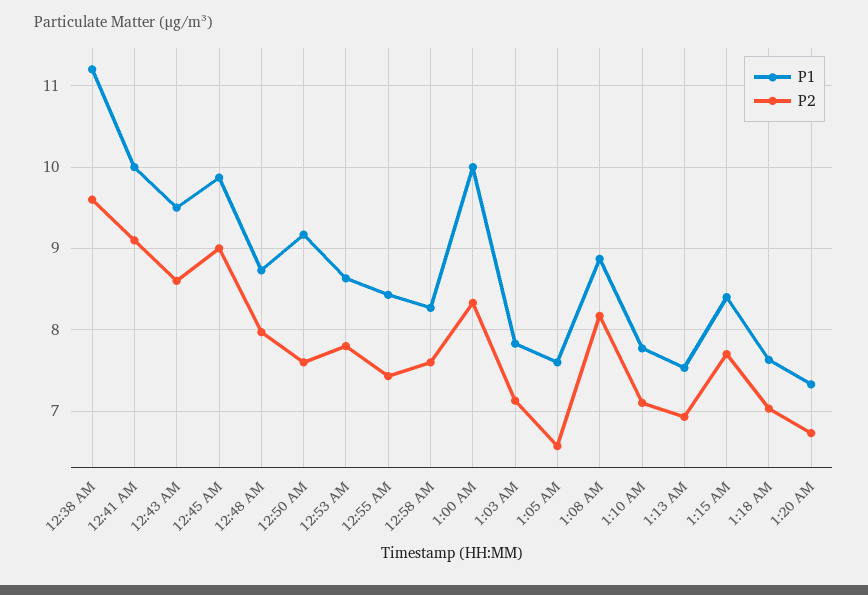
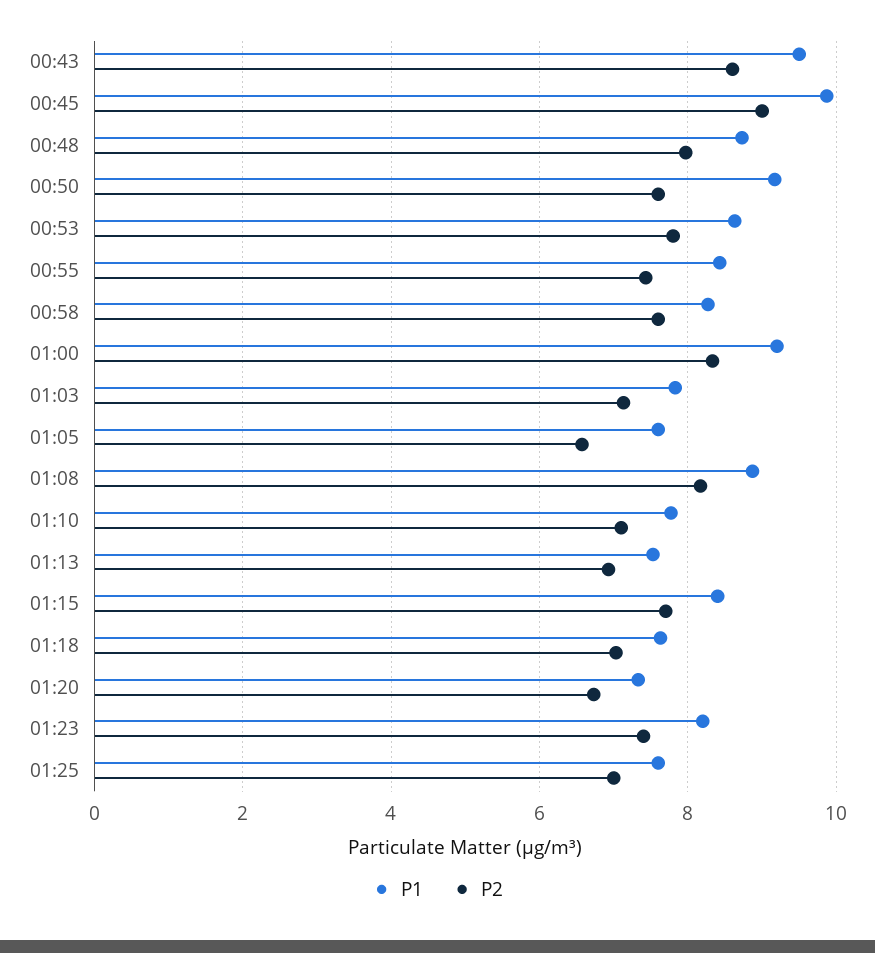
P1, 12:38 AM: 11.2 -> none
P2, 12:38 AM: 9.6 -> none
P1, 12:41 AM: 10 -> none
P2, 12:41 AM: 9.1 -> none
P1, 1:00 AM: 10 -> 9.2
P1, 01:23: none -> 8.2
P2, 01:23: none -> 7.4
P1, 01:25: none -> 7.6
P2, 01:25: none -> 7

